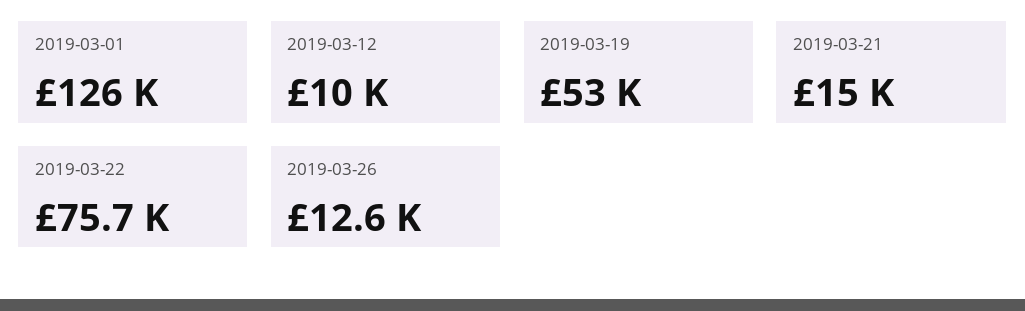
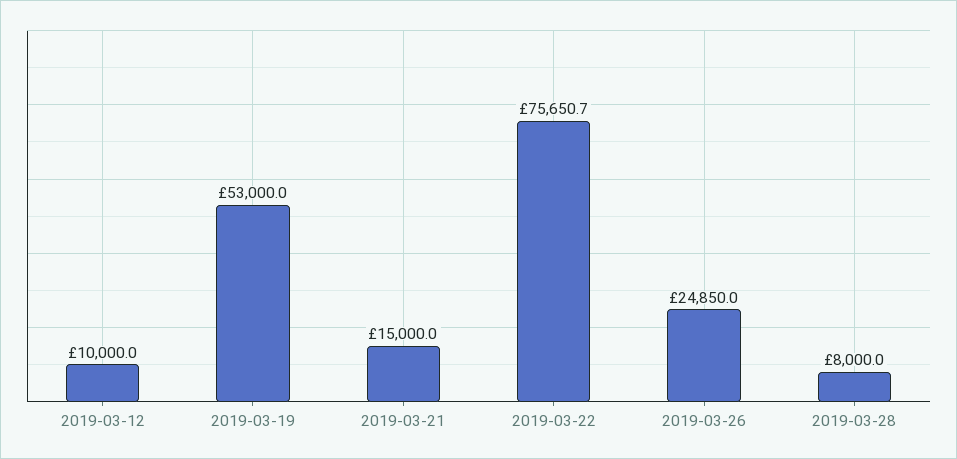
2019-03-01: 126000 -> none
2019-03-26: 12600 -> 24850
2019-03-28: none -> 8000

